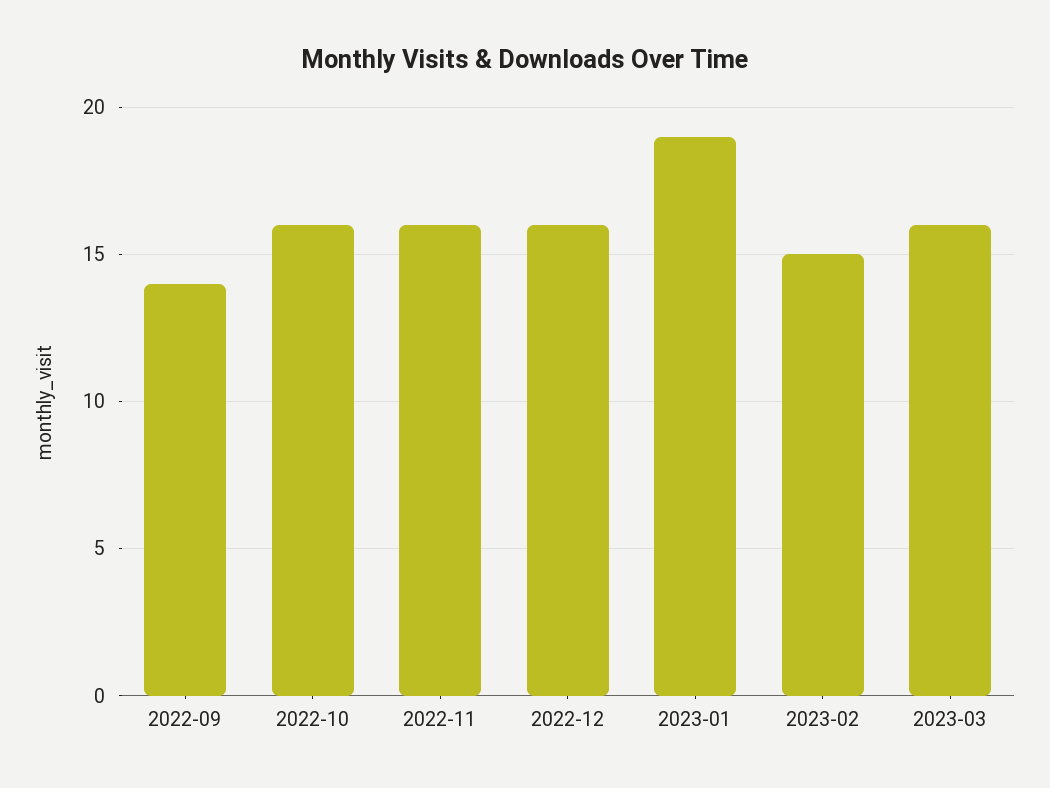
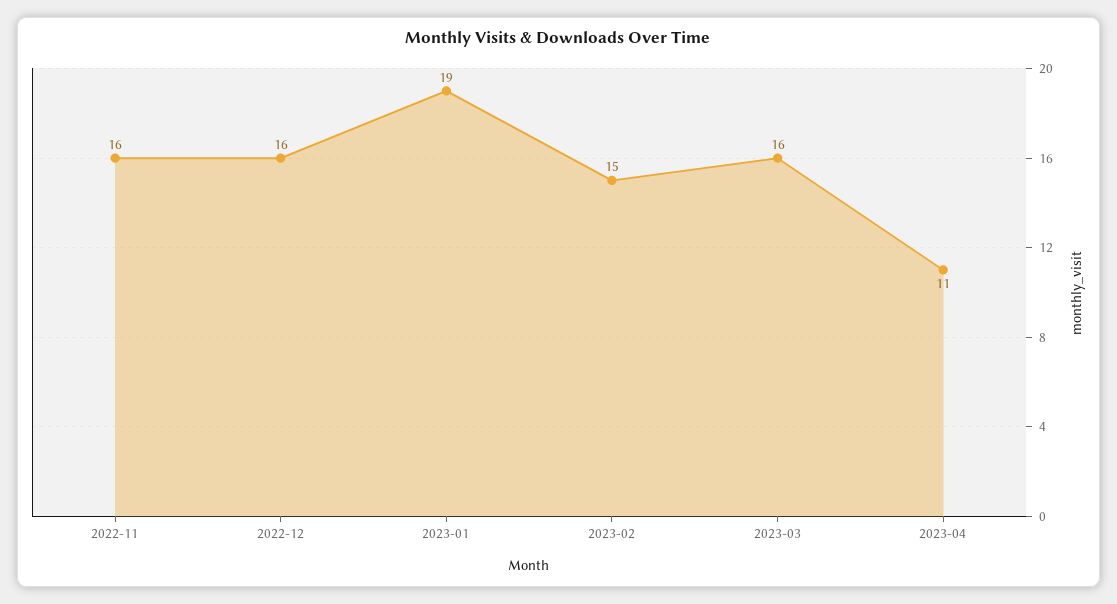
2022-09: 14 -> none
2022-10: 16 -> none
2023-04: none -> 11

